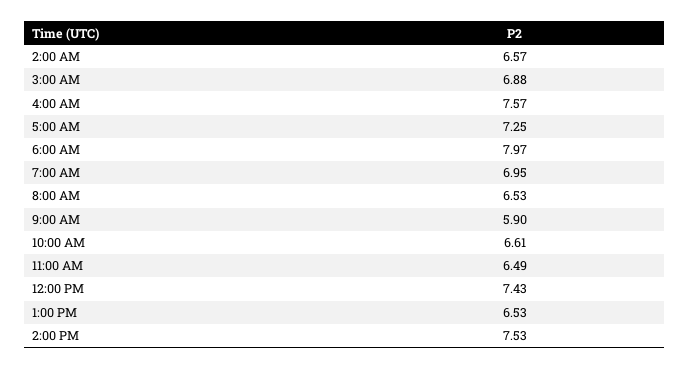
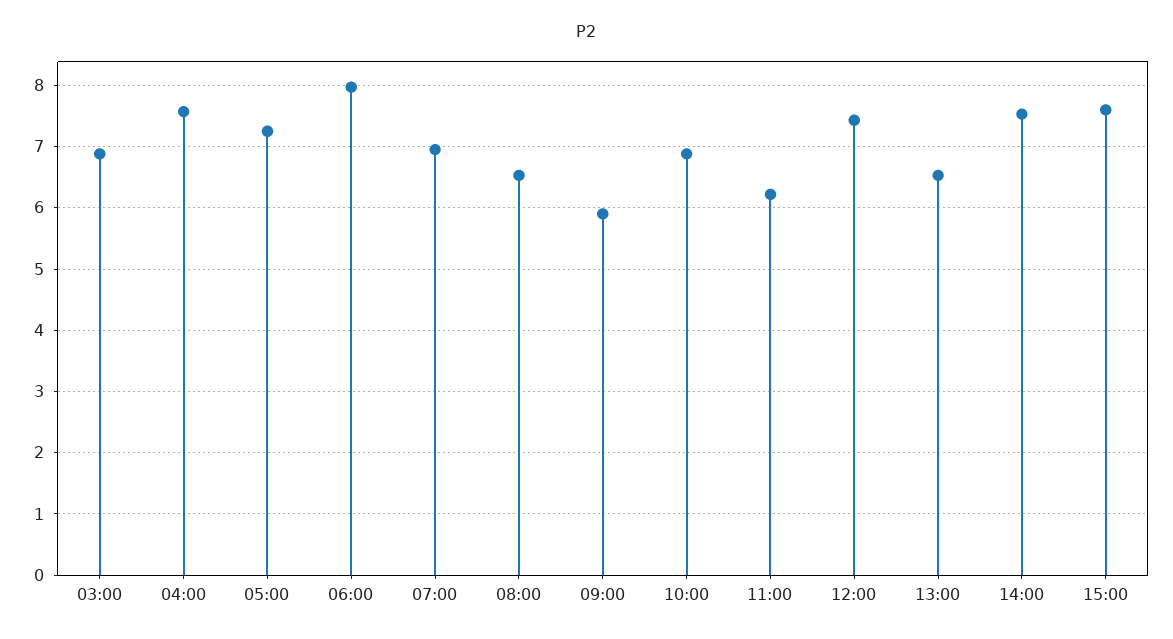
2:00 AM: 6.57 -> none
10:00 AM: 6.61 -> 6.9
11:00 AM: 6.49 -> 6.2
15:00: none -> 7.6

